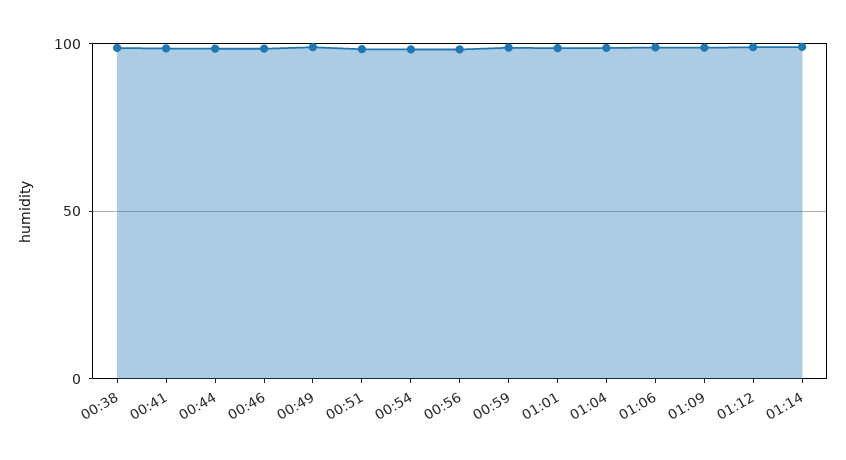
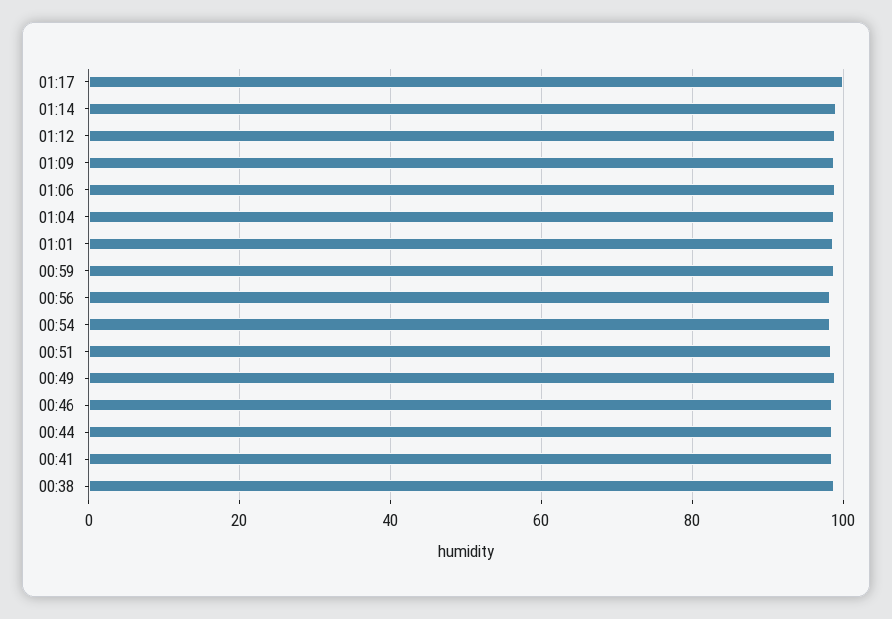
01:17: none -> 100

